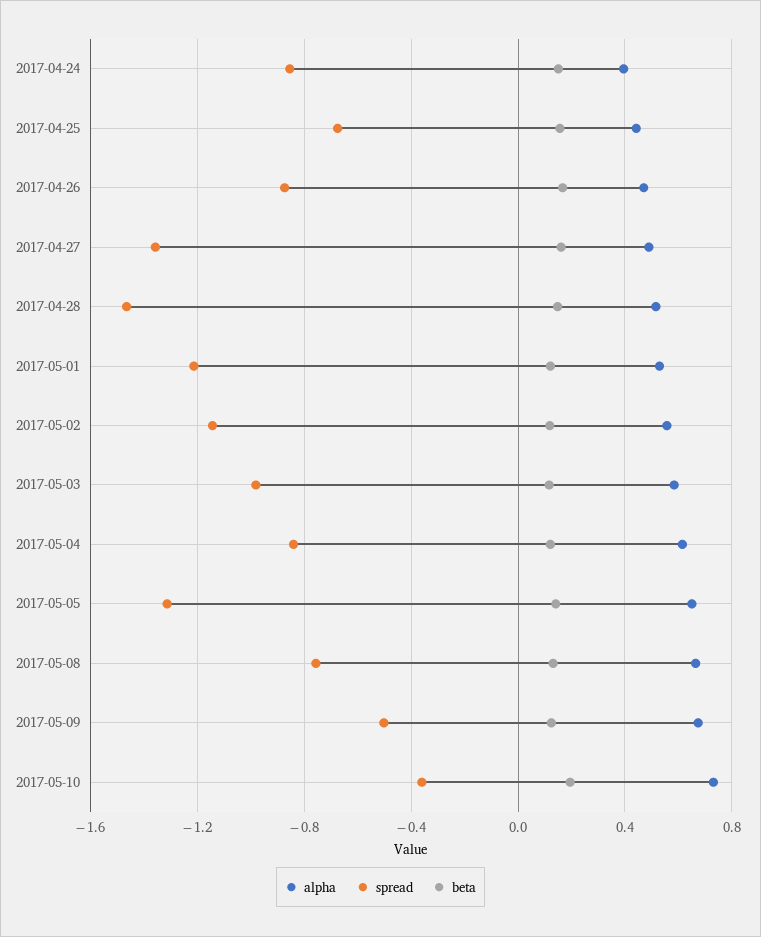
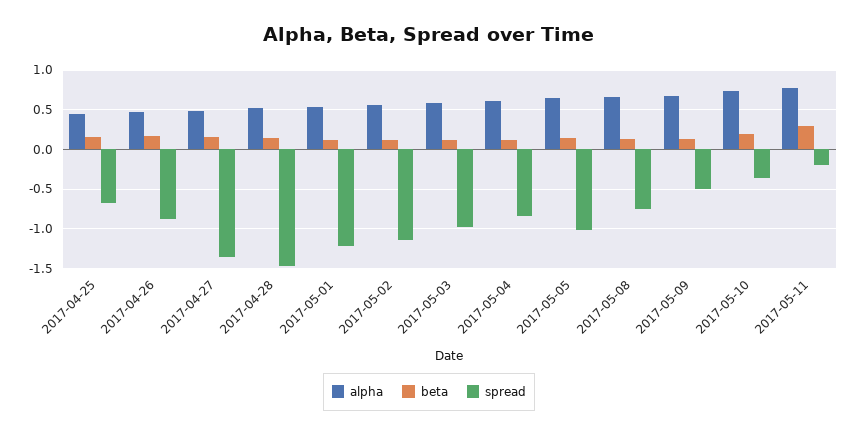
alpha, 2017-04-24: 0.4 -> none
spread, 2017-04-24: -0.85 -> none
beta, 2017-04-24: 0.15 -> none
spread, 2017-05-05: -1.3 -> -1
alpha, 2017-05-11: none -> 0.8
beta, 2017-05-11: none -> 0.3
spread, 2017-05-11: none -> -0.2

